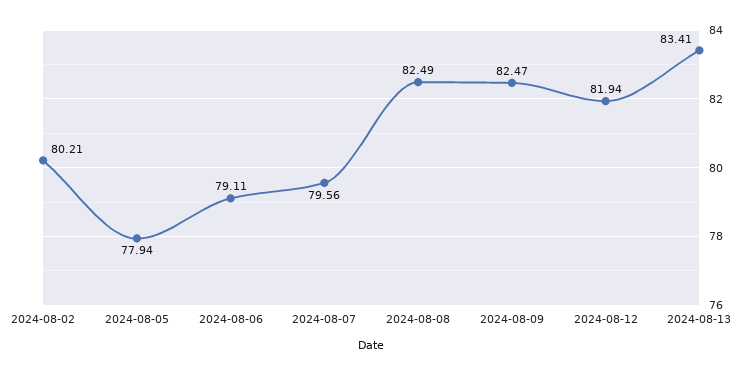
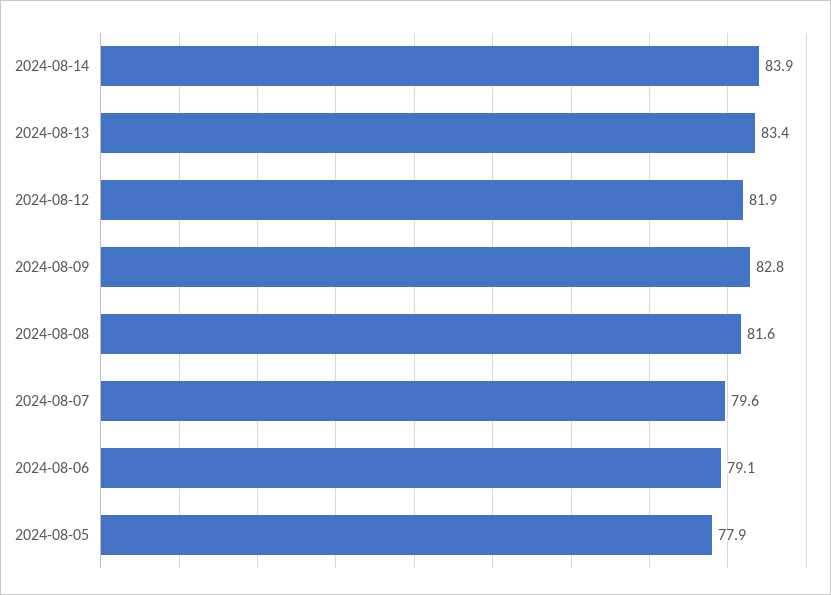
2024-08-02: 80.21 -> none
2024-08-08: 82.49 -> 81.6
2024-08-09: 82.47 -> 82.8
2024-08-14: none -> 83.9

